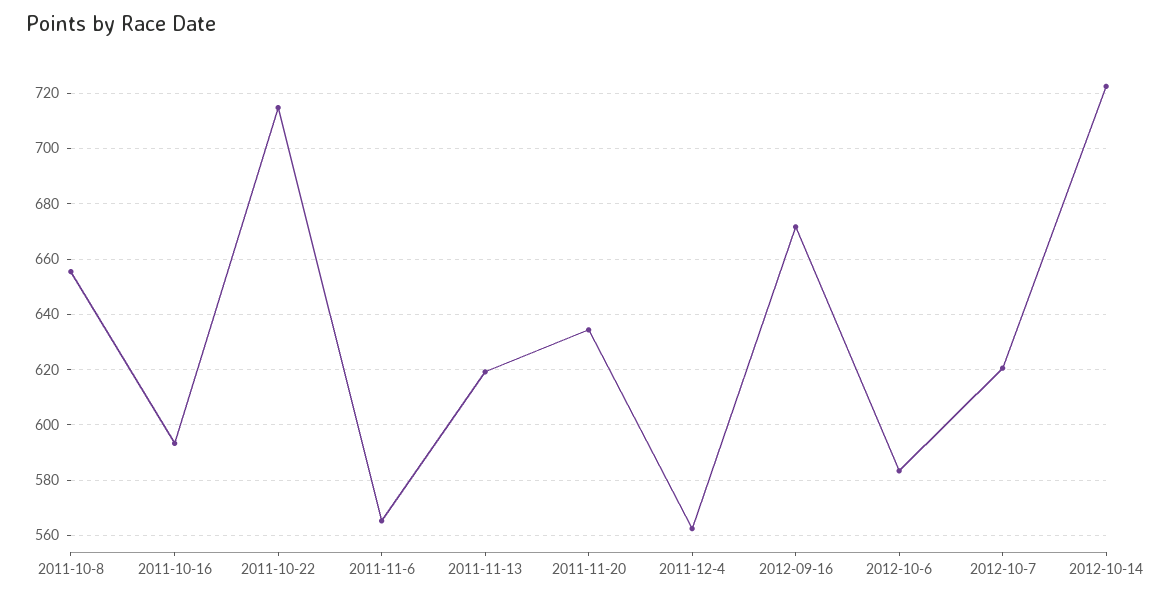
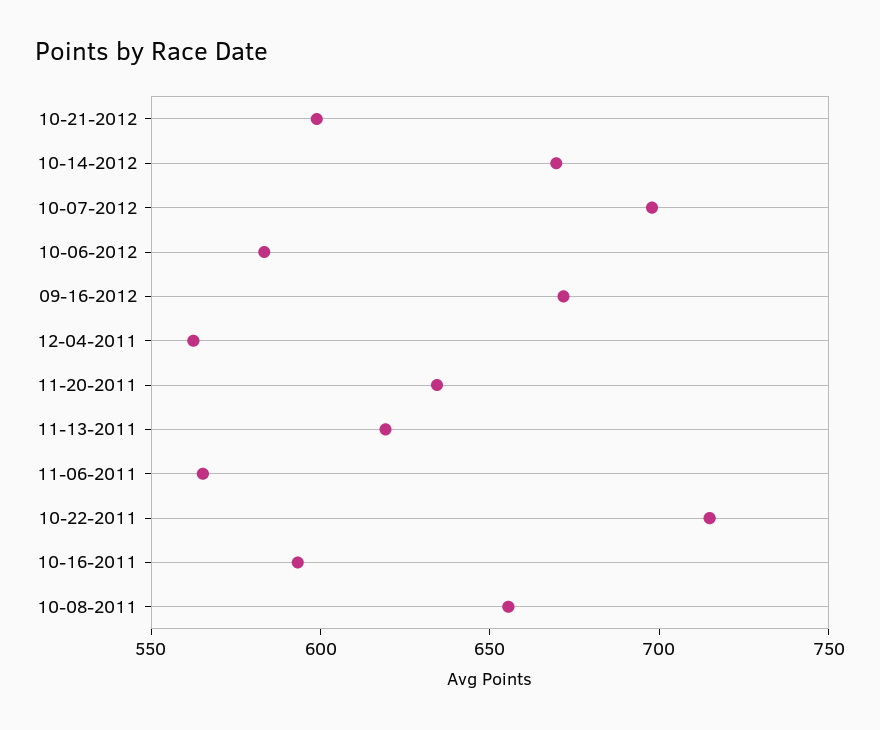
2012-10-7: 620 -> 700
2012-10-14: 722.5 -> 670
10-21-2012: none -> 600

